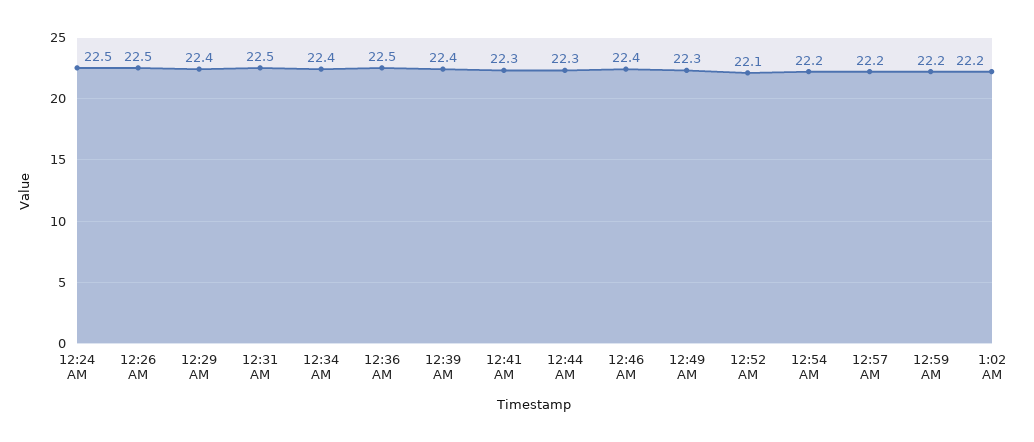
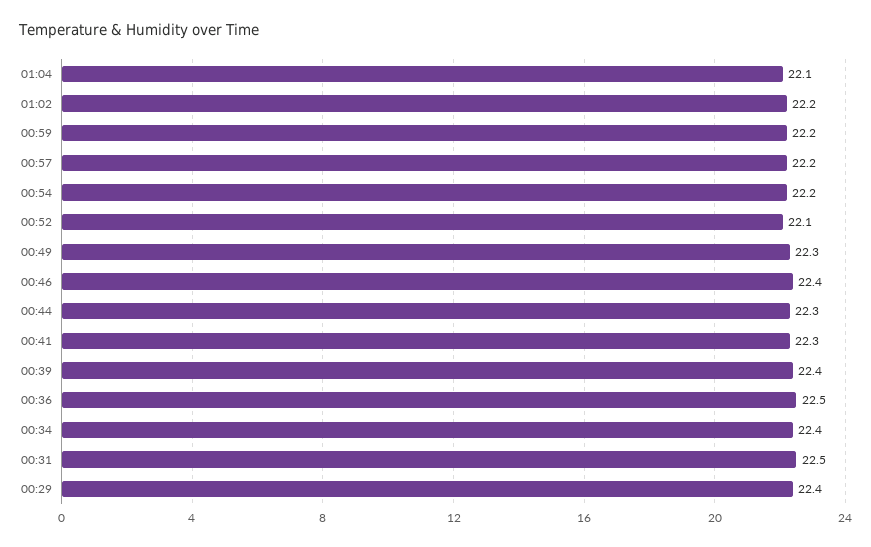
12:24 AM: 22.5 -> none
12:26 AM: 22.5 -> none
01:04: none -> 22.1

